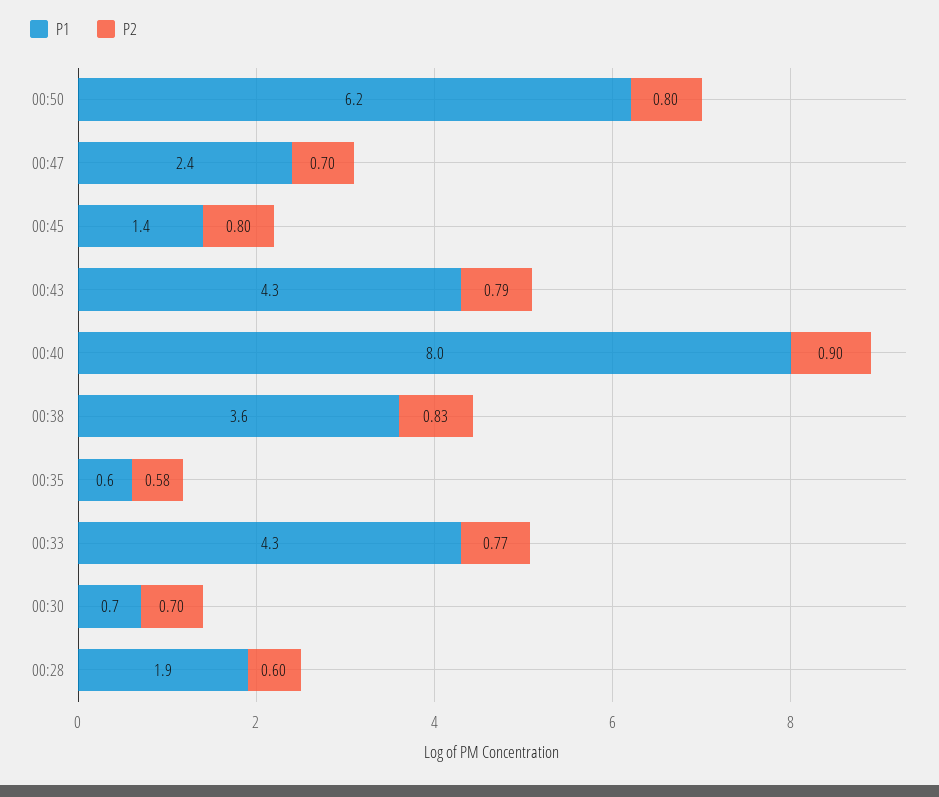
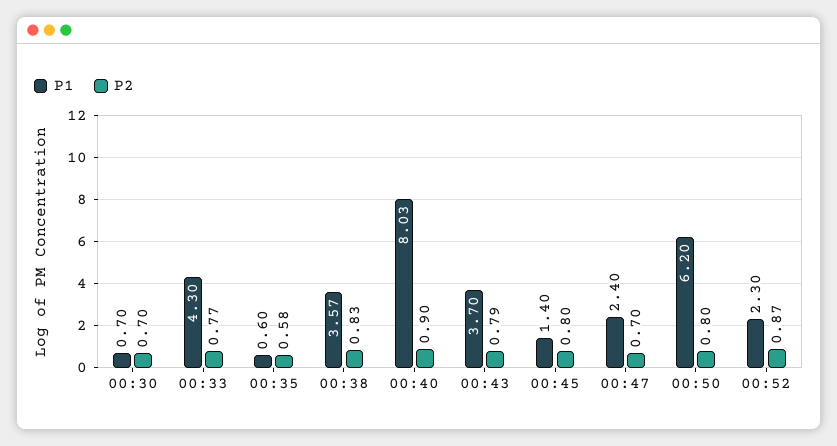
P1, 00:43: 4.3 -> 3.7
P1, 00:28: 1.9 -> none
P2, 00:28: 0.6 -> none
P1, 00:52: none -> 2.3
P2, 00:52: none -> 0.87

